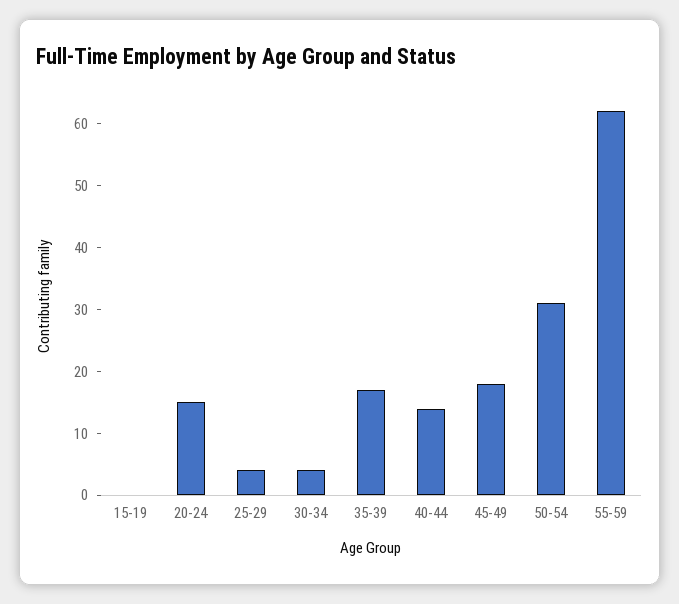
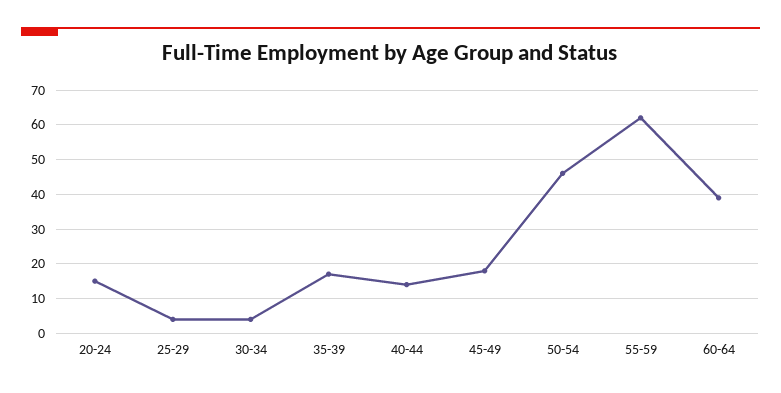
15-19: 0 -> none
50-54: 30 -> 45
60-64: none -> 40

